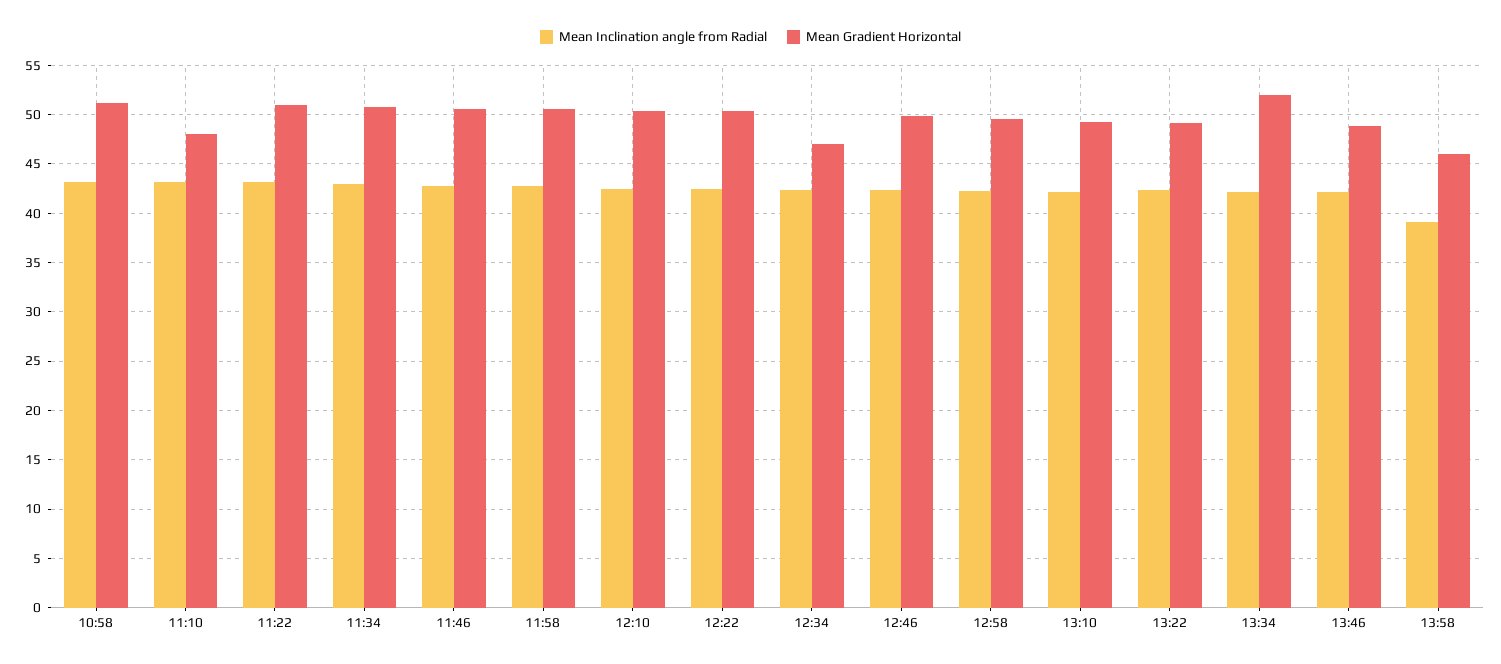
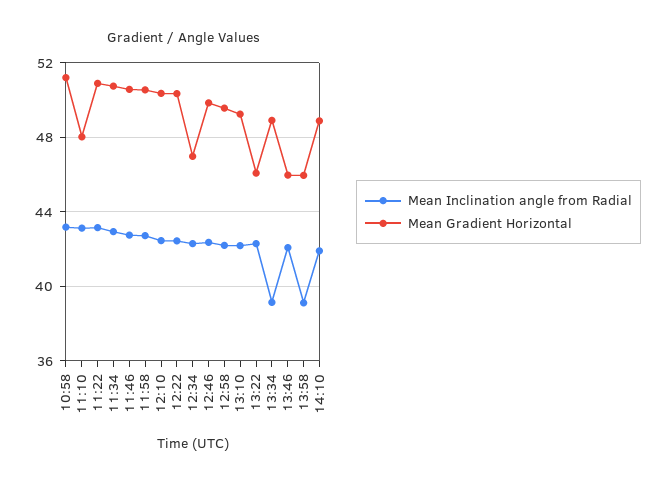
Mean Gradient Horizontal, 13:22: 49 -> 46
Mean Inclination angle from Radial, 13:34: 42 -> 39
Mean Gradient Horizontal, 13:34: 52 -> 49
Mean Gradient Horizontal, 13:46: 49 -> 46
Mean Inclination angle from Radial, 14:10: none -> 42
Mean Gradient Horizontal, 14:10: none -> 49

